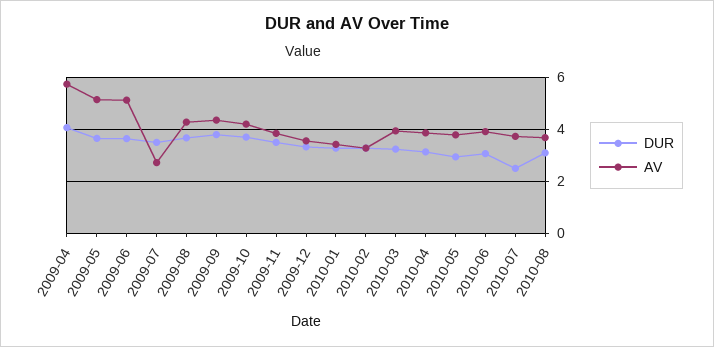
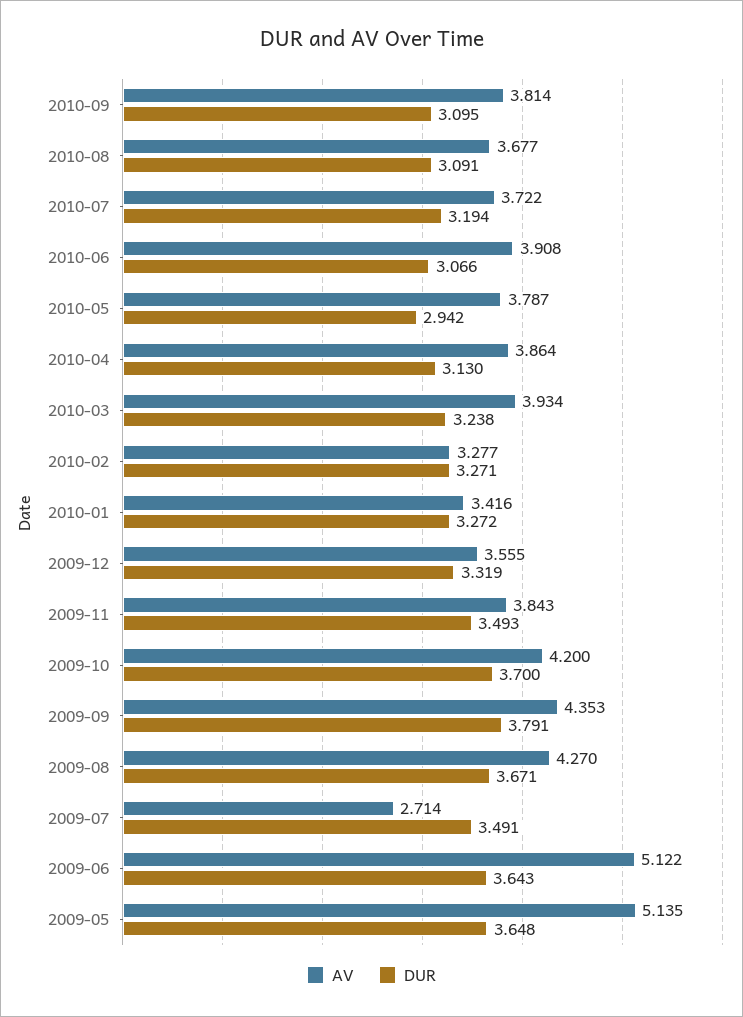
DUR, 2009-04: 4 -> none
AV, 2009-04: 5.75 -> none
DUR, 2010-07: 2.5 -> 3.194
AV, 2010-09: none -> 3.814
DUR, 2010-09: none -> 3.095

